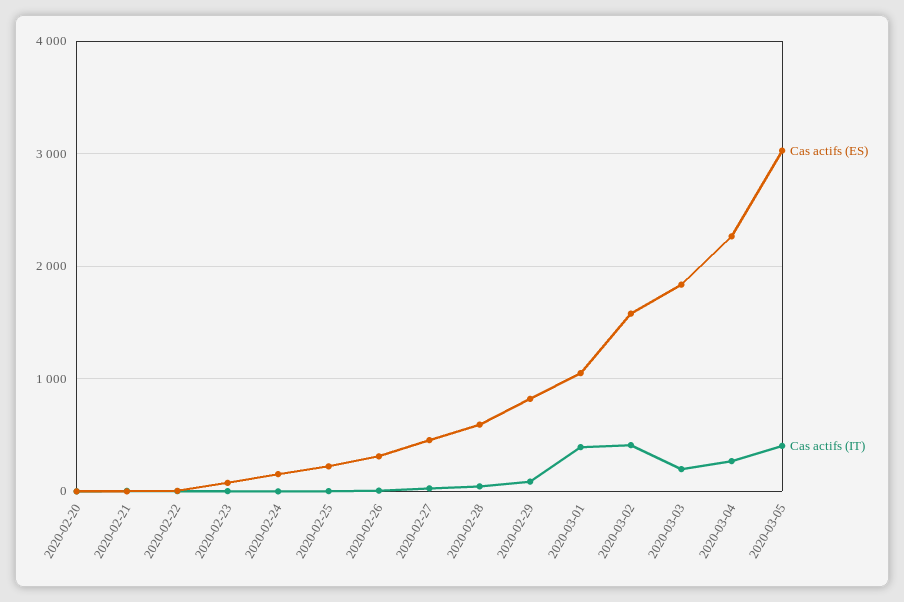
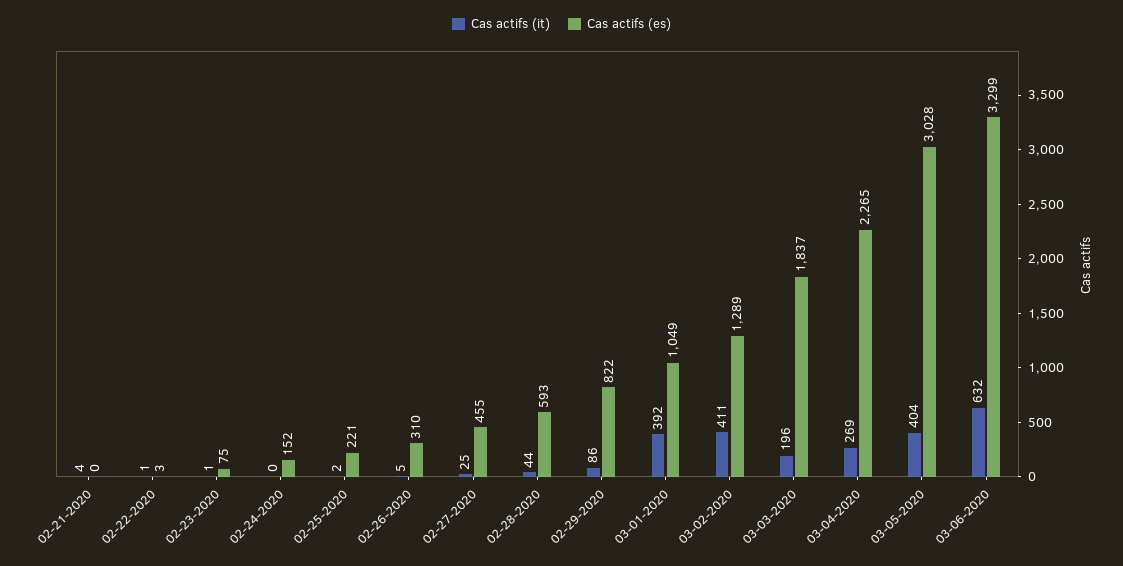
Cas actifs (ES), 2020-02-20: 0 -> none
Cas actifs (IT), 2020-02-20: 0 -> none
Cas actifs (ES), 2020-03-02: 1600 -> 1289
Cas actifs (IT), 03-06-2020: none -> 632
Cas actifs (ES), 03-06-2020: none -> 3299

